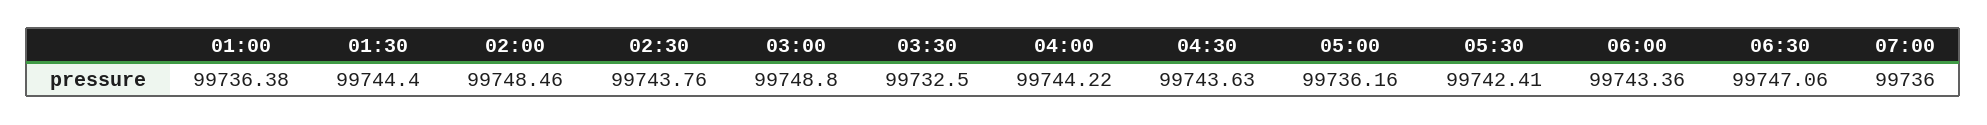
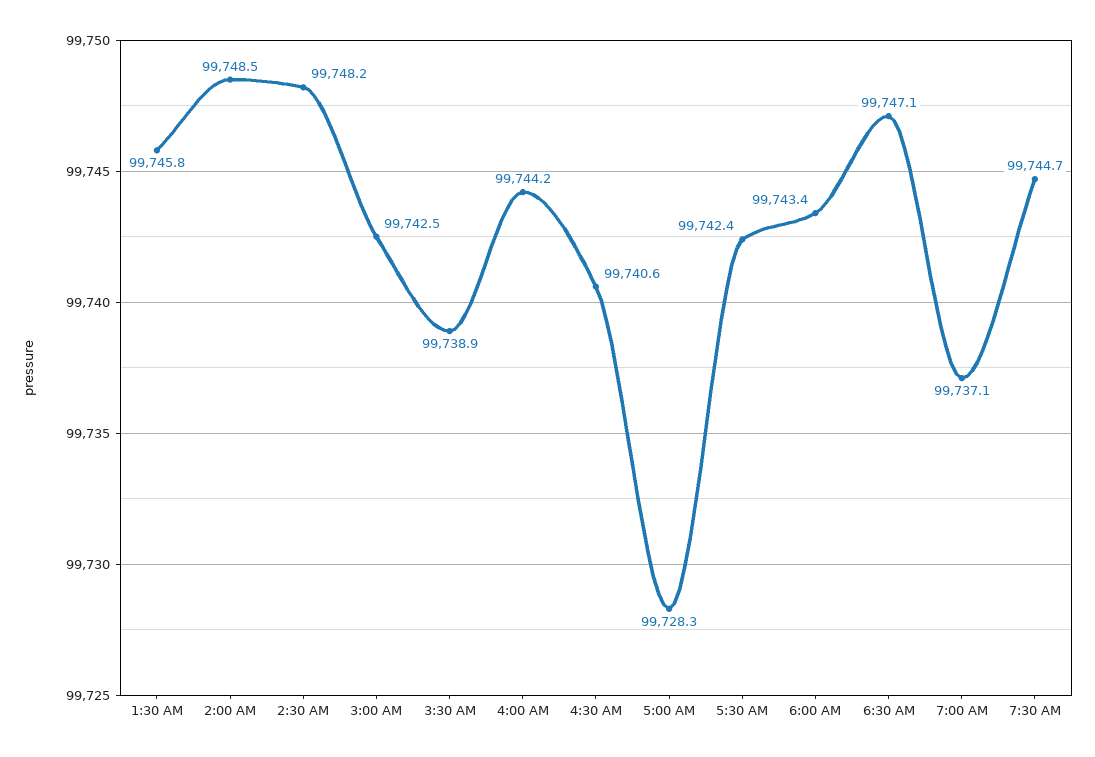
01:00: 99736.38 -> none
01:30: 99744.4 -> 99745.8
02:30: 99743.76 -> 99748.2
03:00: 99748.8 -> 99742.5
03:30: 99732.5 -> 99738.9
04:30: 99743.63 -> 99740.6
05:00: 99736.16 -> 99728.3
07:00: 99736 -> 99737.1
7:30 AM: none -> 99744.7

